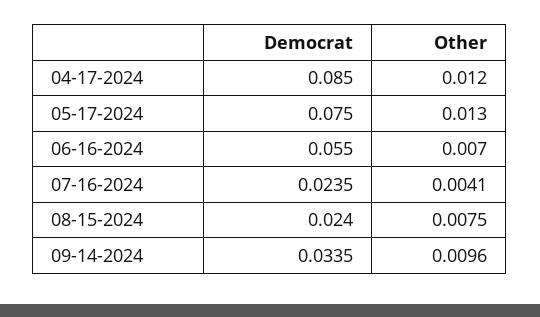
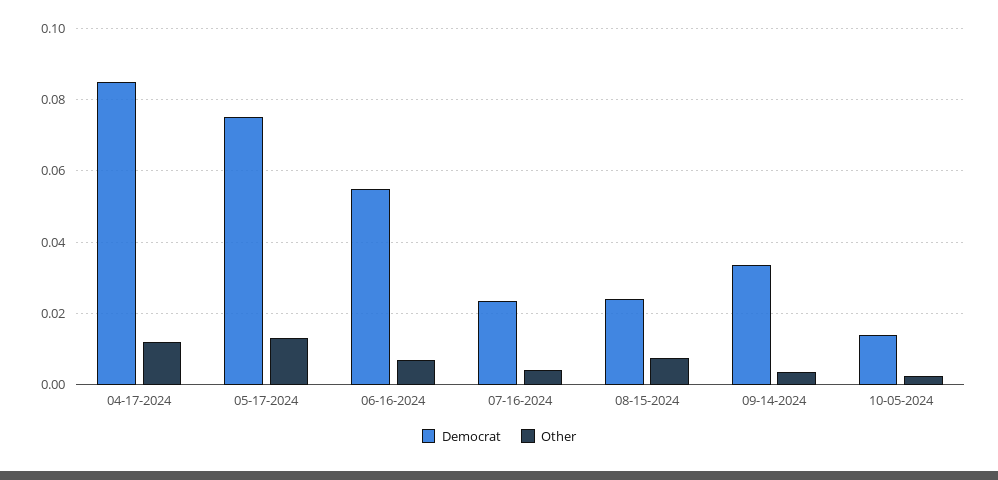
Other, 09-14-2024: 0.0096 -> 0.004
Democrat, 10-05-2024: none -> 0.014
Other, 10-05-2024: none -> 0.002

